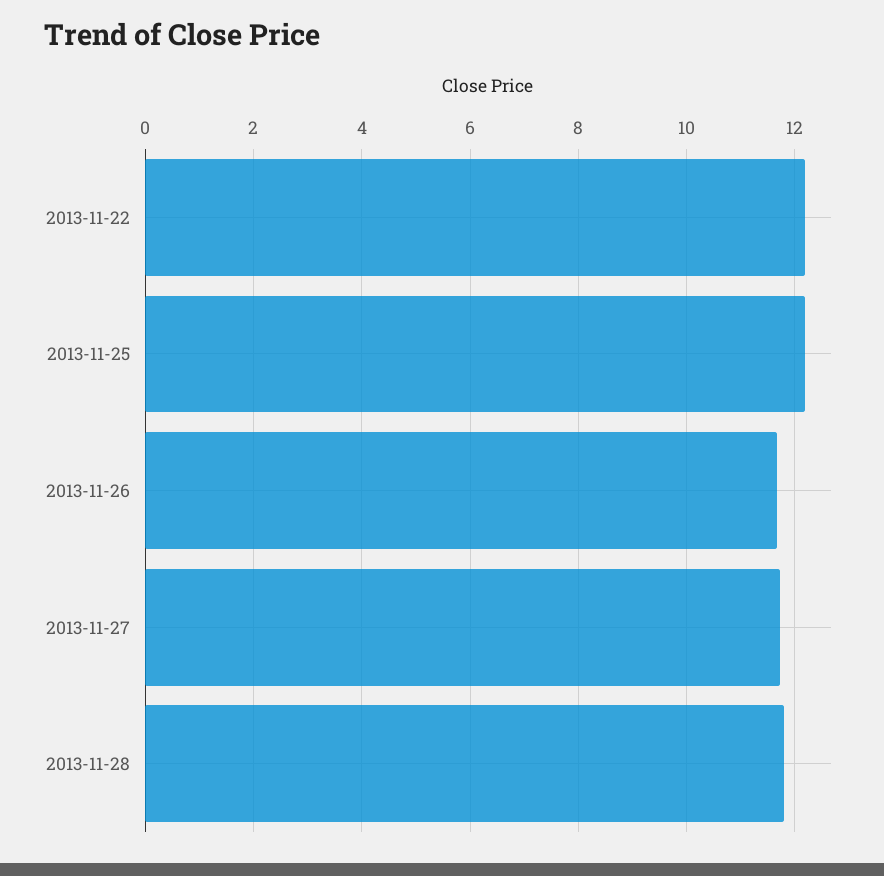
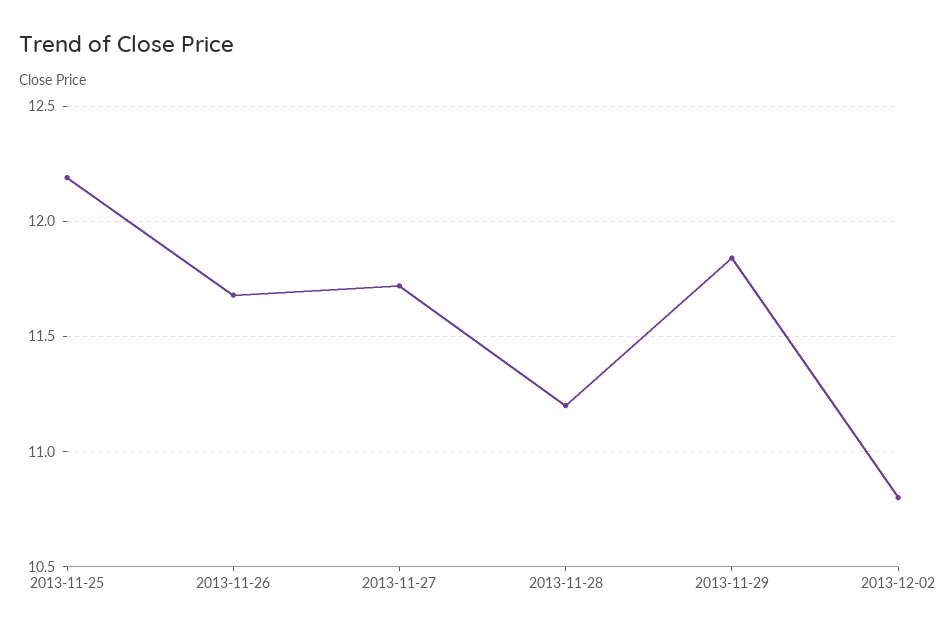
2013-11-22: 12.2 -> none
2013-11-28: 11.8 -> 11.2
2013-11-29: none -> 11.85
2013-12-02: none -> 10.8

